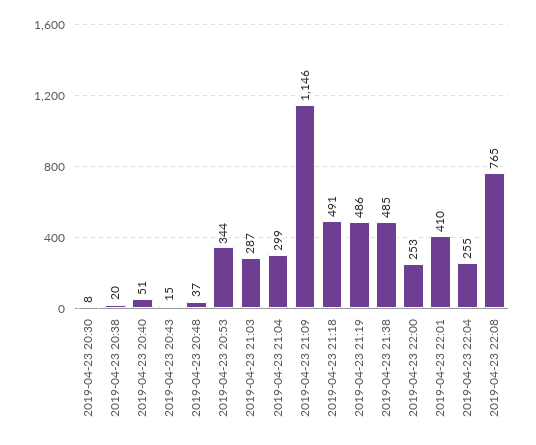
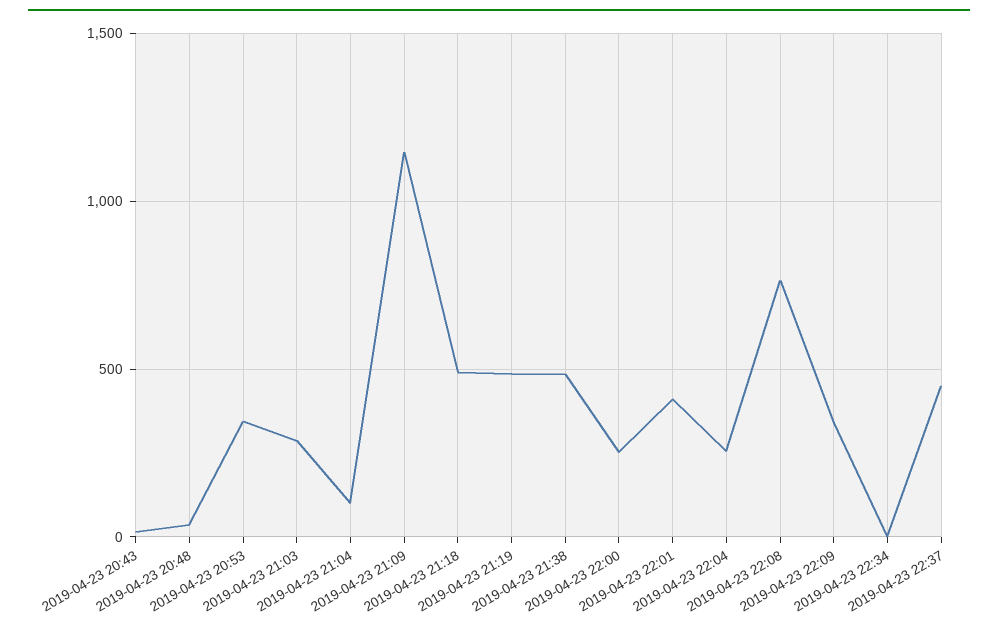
2019-04-23 20:30: 8 -> none
2019-04-23 20:38: 20 -> none
2019-04-23 20:40: 51 -> none
2019-04-23 21:04: 299 -> 100
2019-04-23 22:09: none -> 350
2019-04-23 22:34: none -> 0
2019-04-23 22:37: none -> 450

